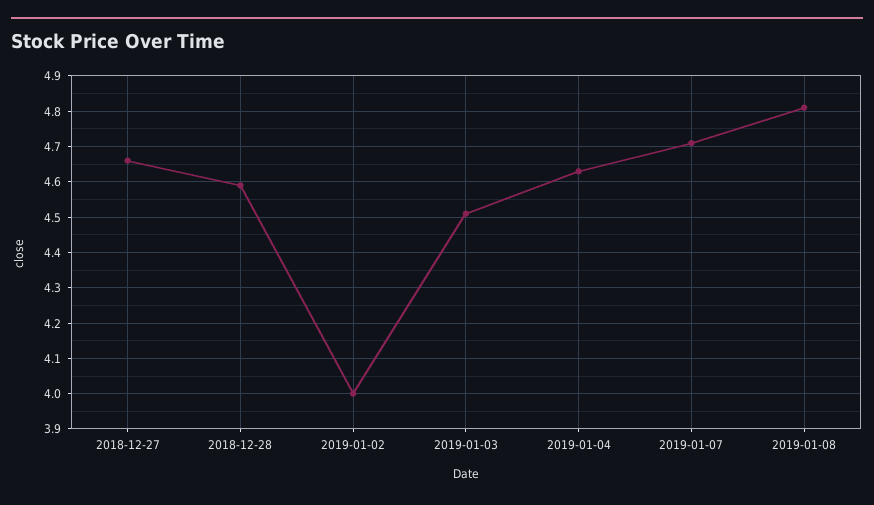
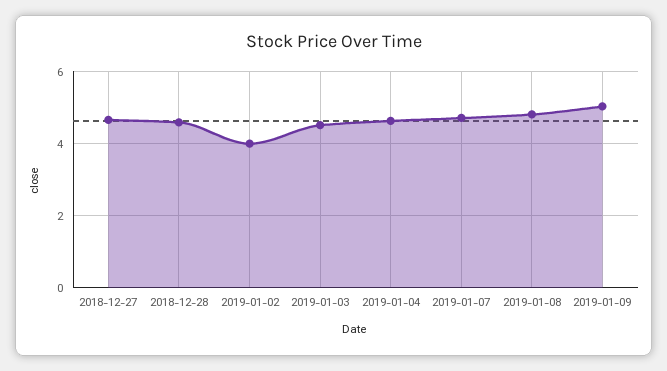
2019-01-09: none -> 5

